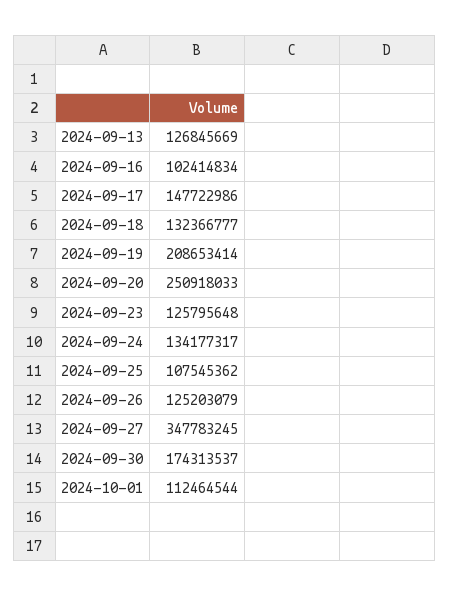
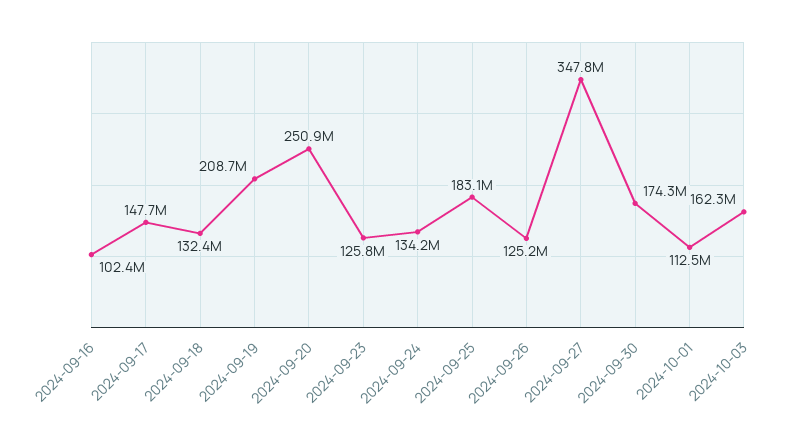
2024-09-13: 126845669 -> none
2024-09-25: 107545362 -> 183100000
2024-10-03: none -> 162300000

